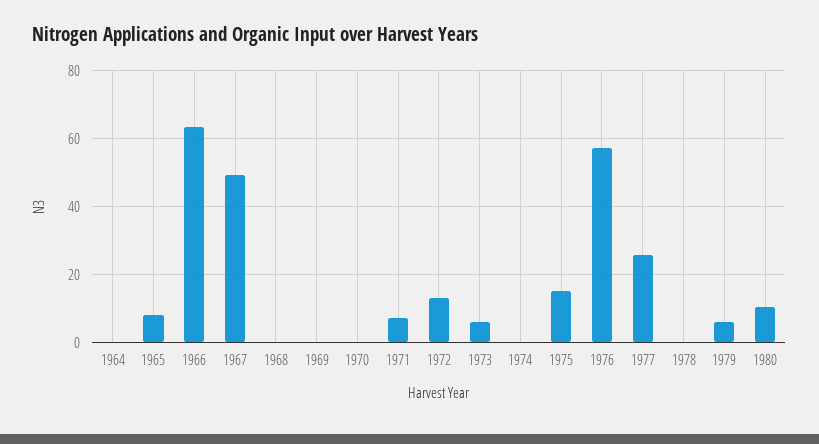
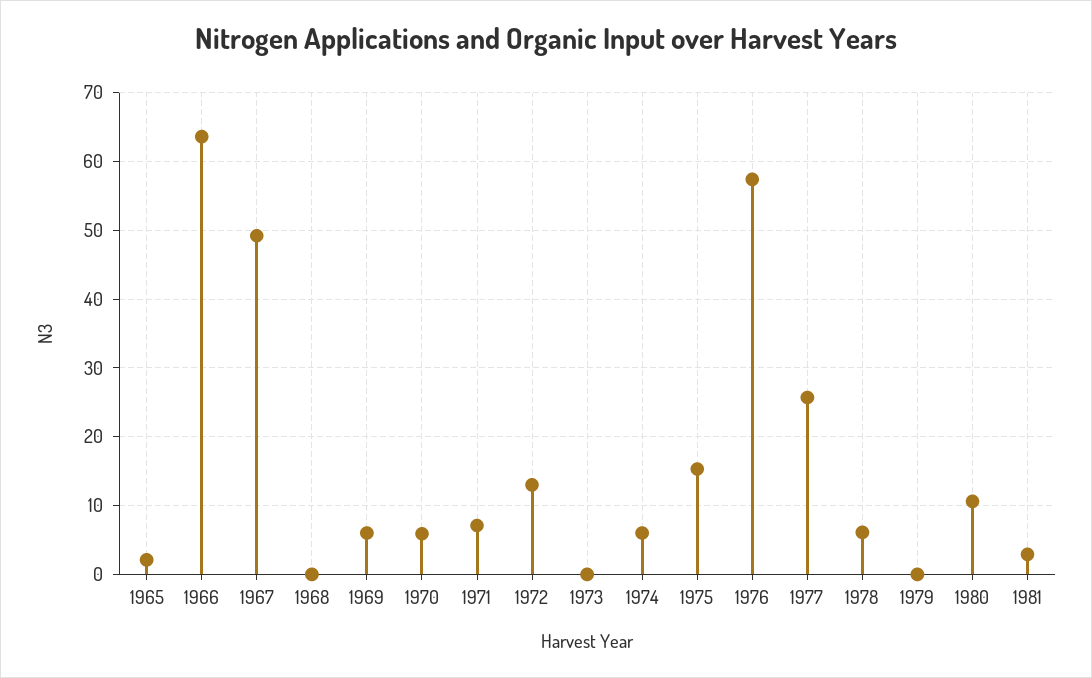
1964: 0 -> none
1965: 8 -> 2
1969: 0 -> 6
1970: 0 -> 6
1973: 6 -> 0
1974: 0 -> 6
1978: 0 -> 6
1979: 6 -> 0
1981: none -> 3

